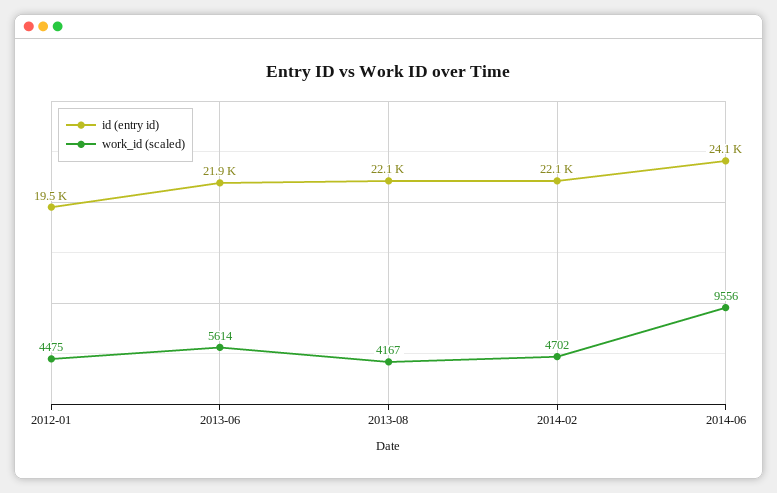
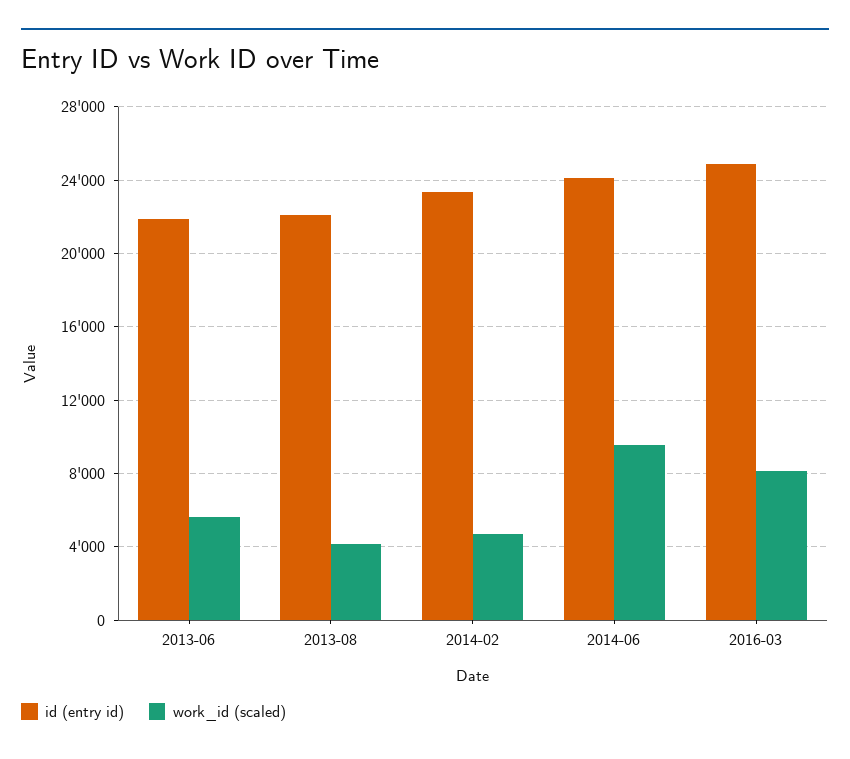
id (entry id), 2012-01: 19500 -> none
work_id (scaled), 2012-01: 4475 -> none
id (entry id), 2014-02: 22100 -> 23500
id (entry id), 2016-03: none -> 25000
work_id (scaled), 2016-03: none -> 8000

